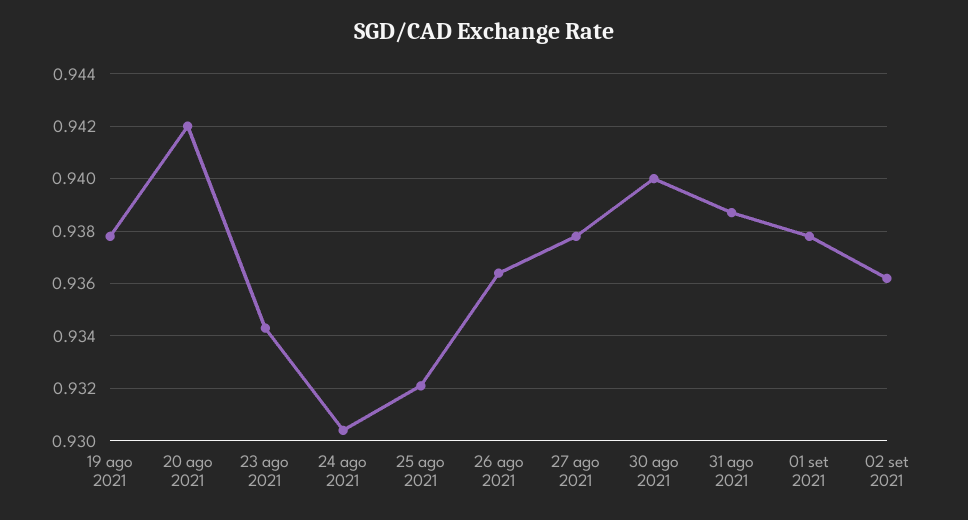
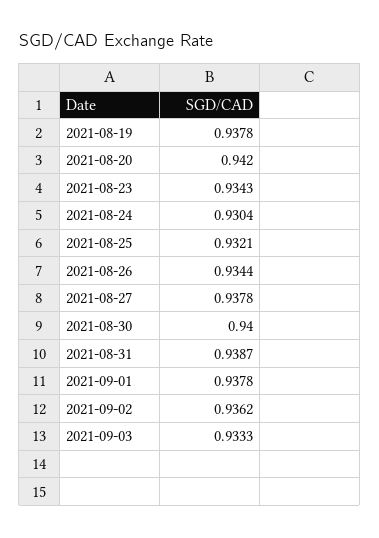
26 ago 2021: 0.9365 -> 0.9344
2021-09-03: none -> 0.9333

